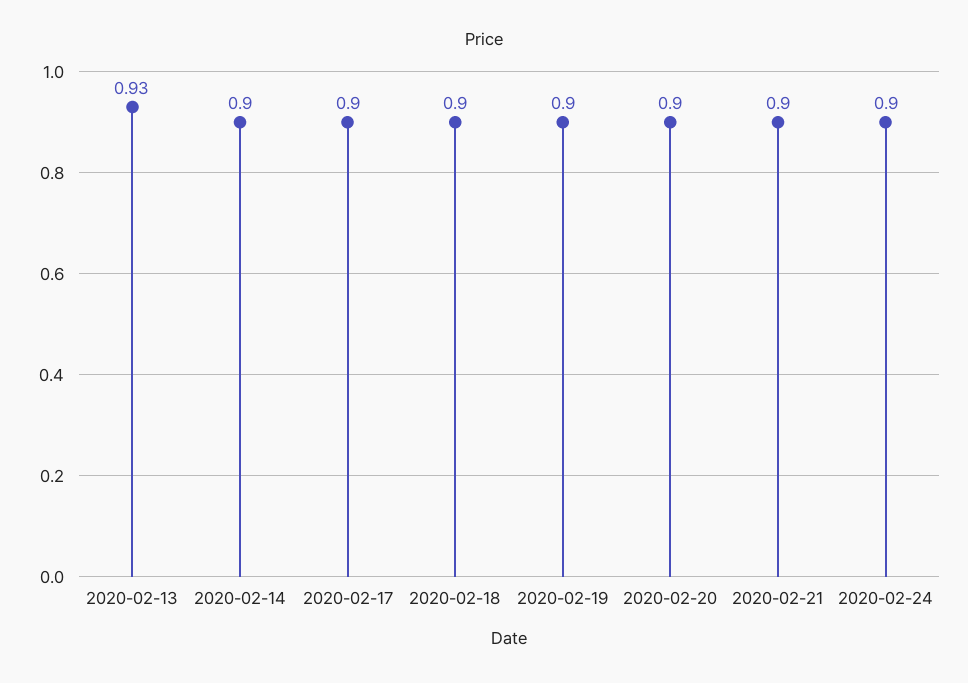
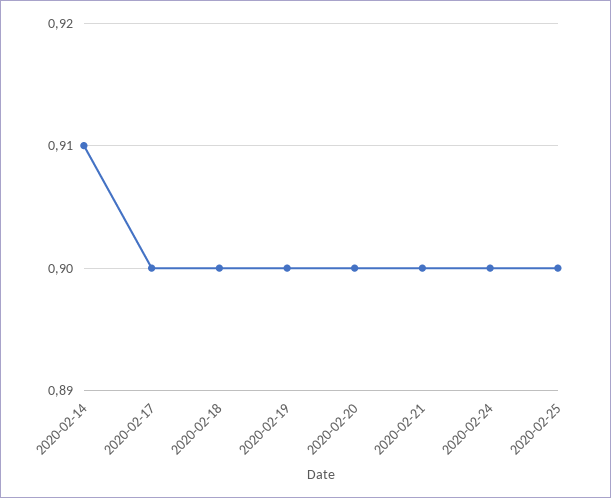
2020-02-13: 0.93 -> none
2020-02-14: 0.9 -> 0.91
2020-02-25: none -> 0.9

